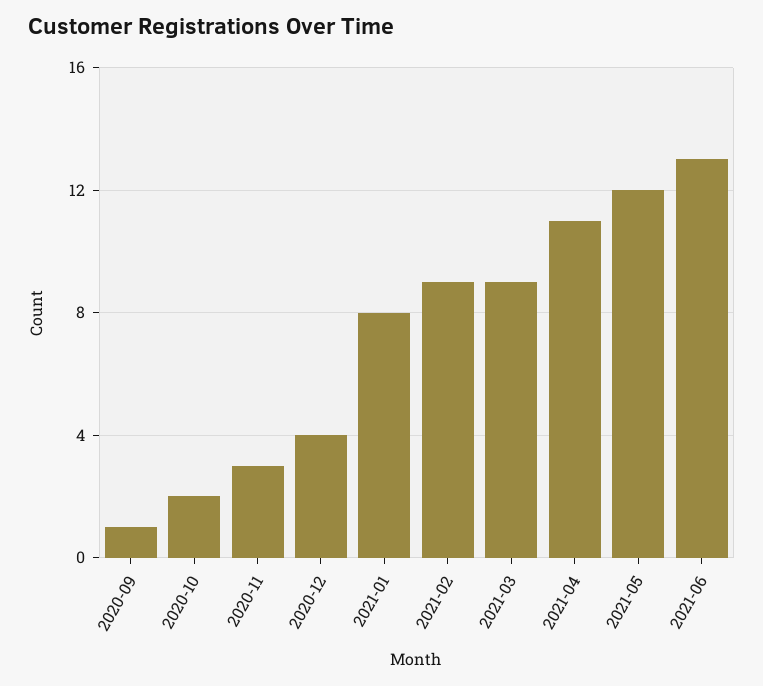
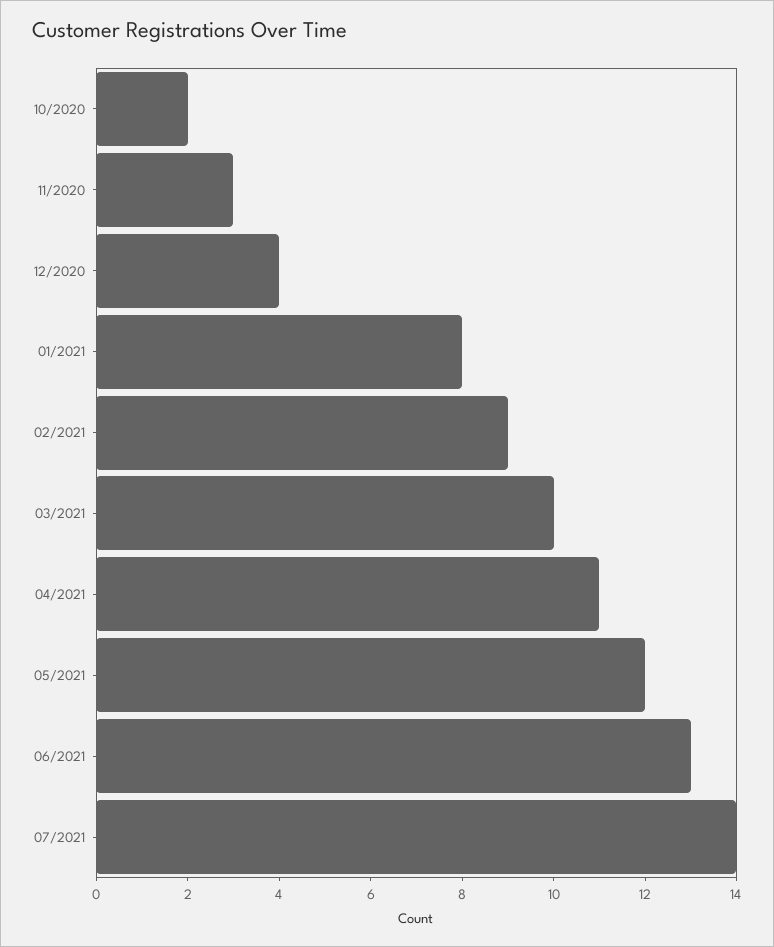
2020-09: 1 -> none
2021-03: 9 -> 10
07/2021: none -> 14

